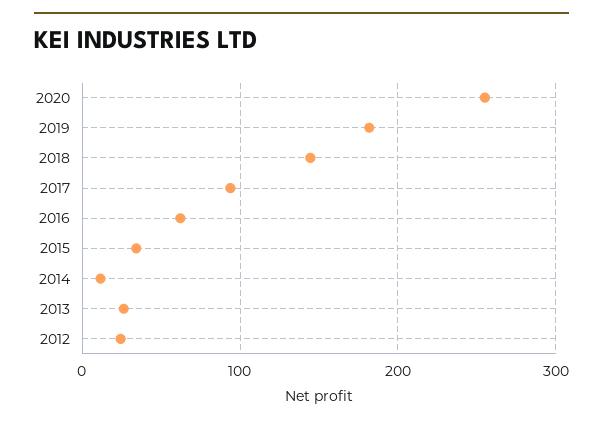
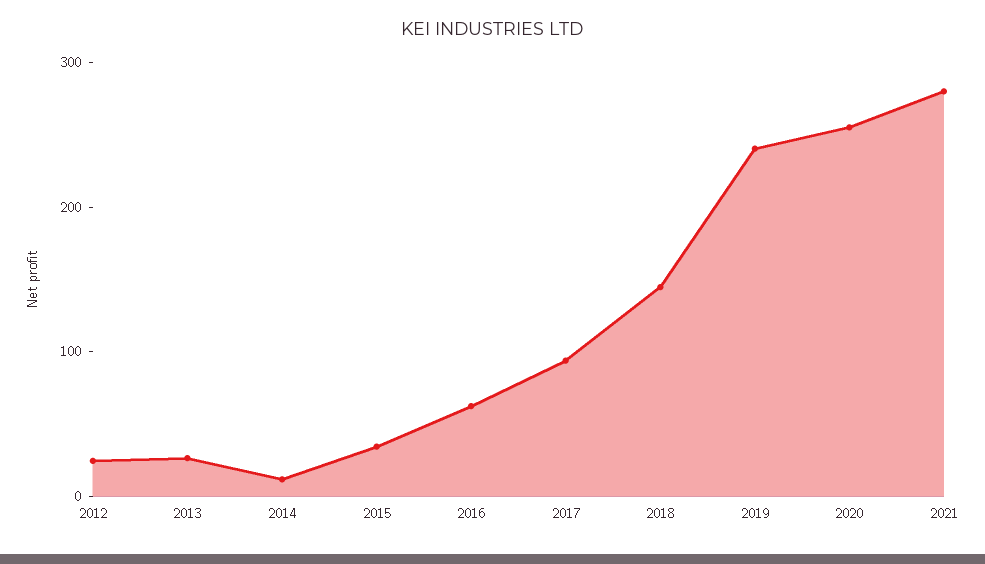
2019: 180 -> 240
2021: none -> 280

